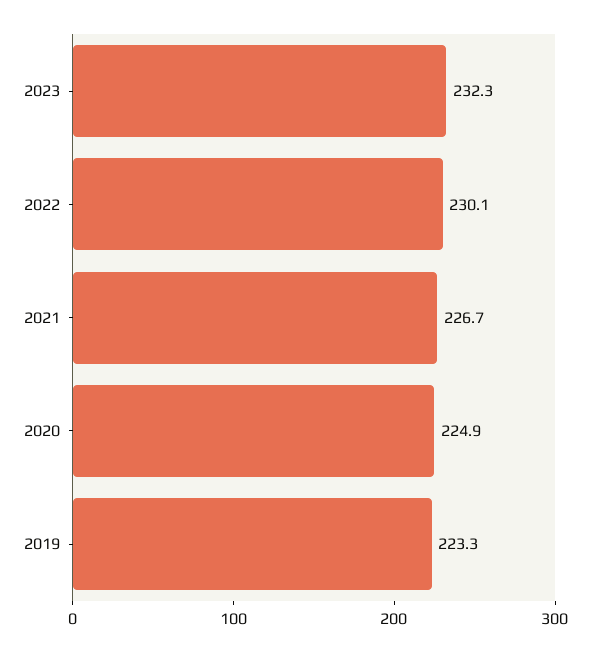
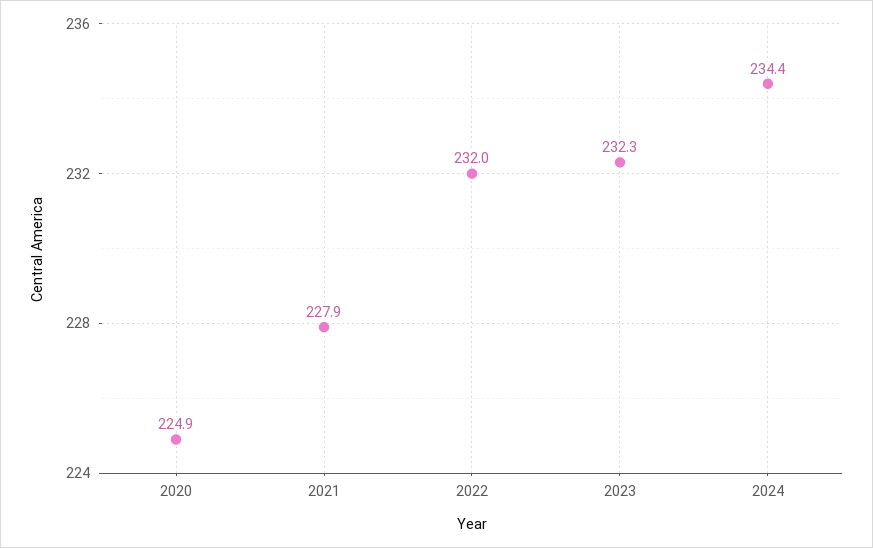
2022: 230.1 -> 232
2021: 226.7 -> 227.9
2019: 223.3 -> none
2024: none -> 234.4

